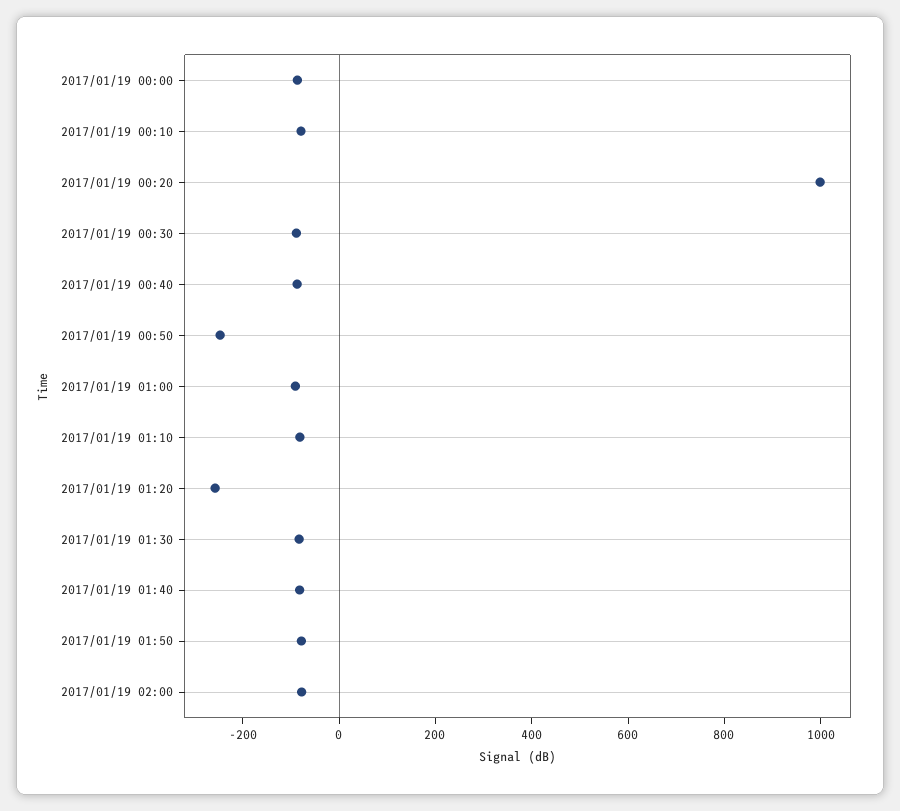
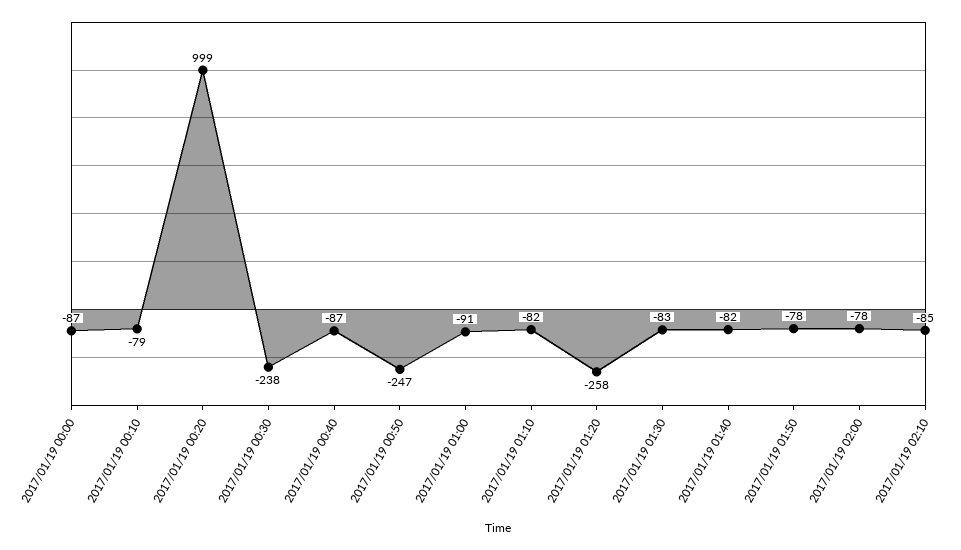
2017/01/19 00:30: -100 -> -238
2017/01/19 02:10: none -> -85

